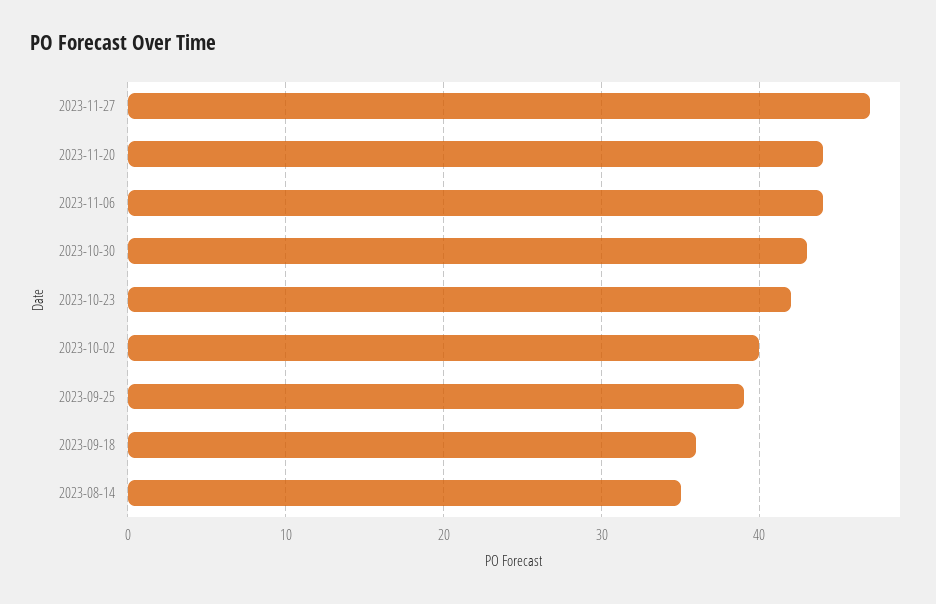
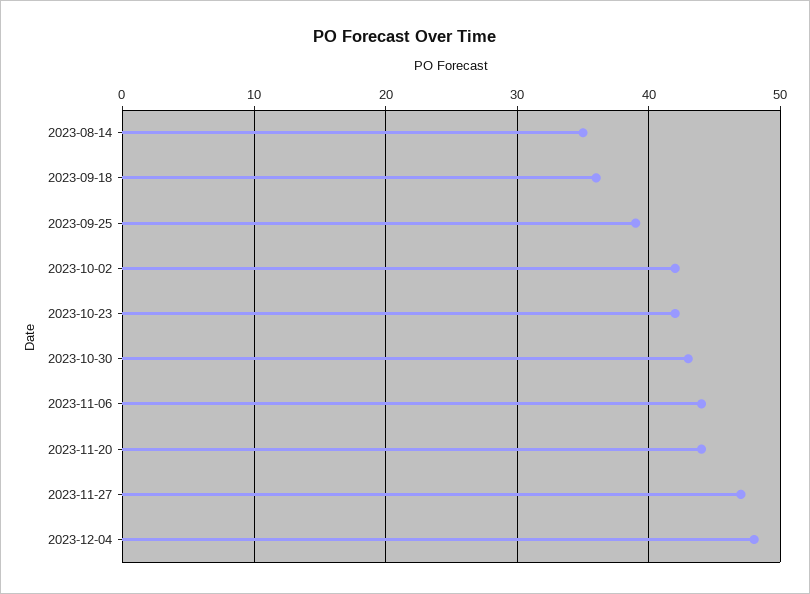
2023-10-02: 40 -> 42
2023-12-04: none -> 48

